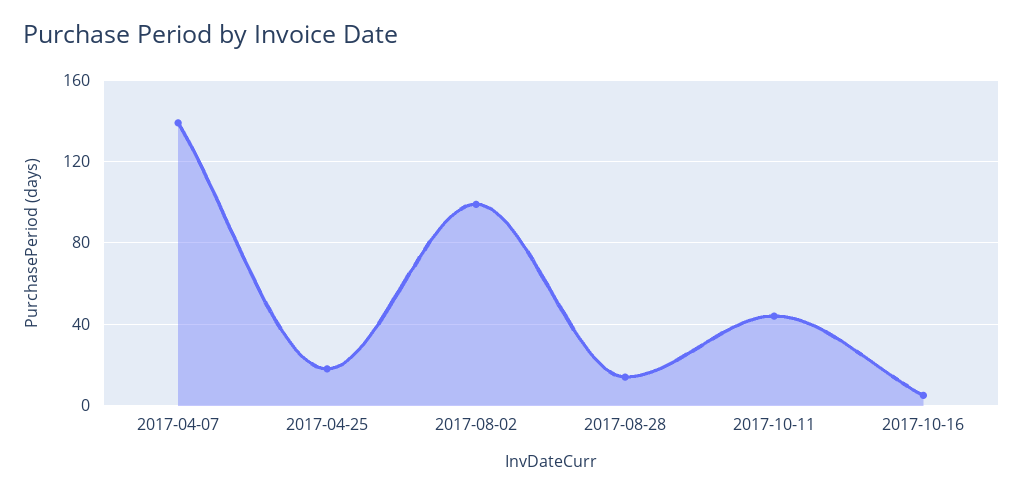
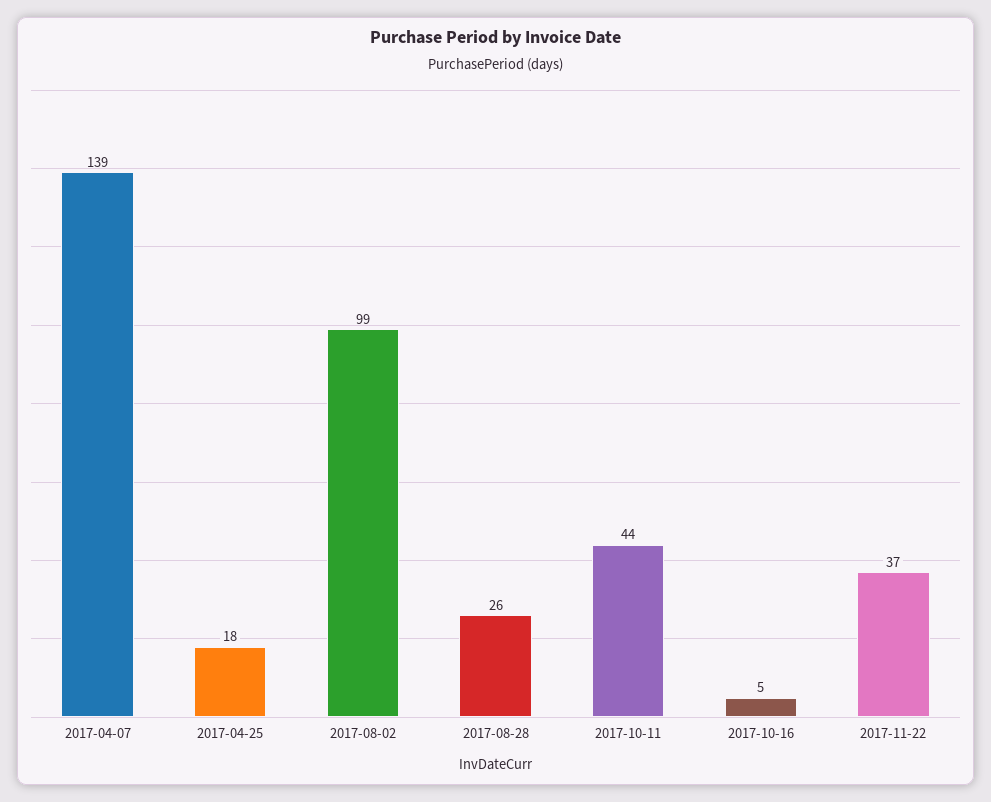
2017-08-28: 15 -> 26
2017-11-22: none -> 37

